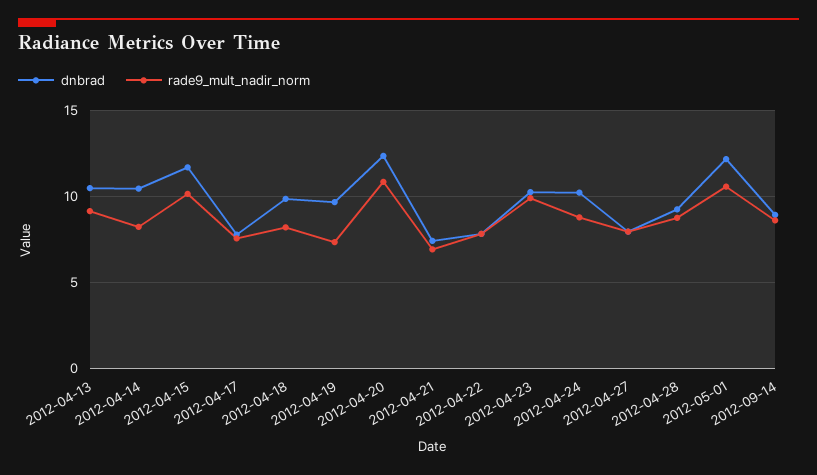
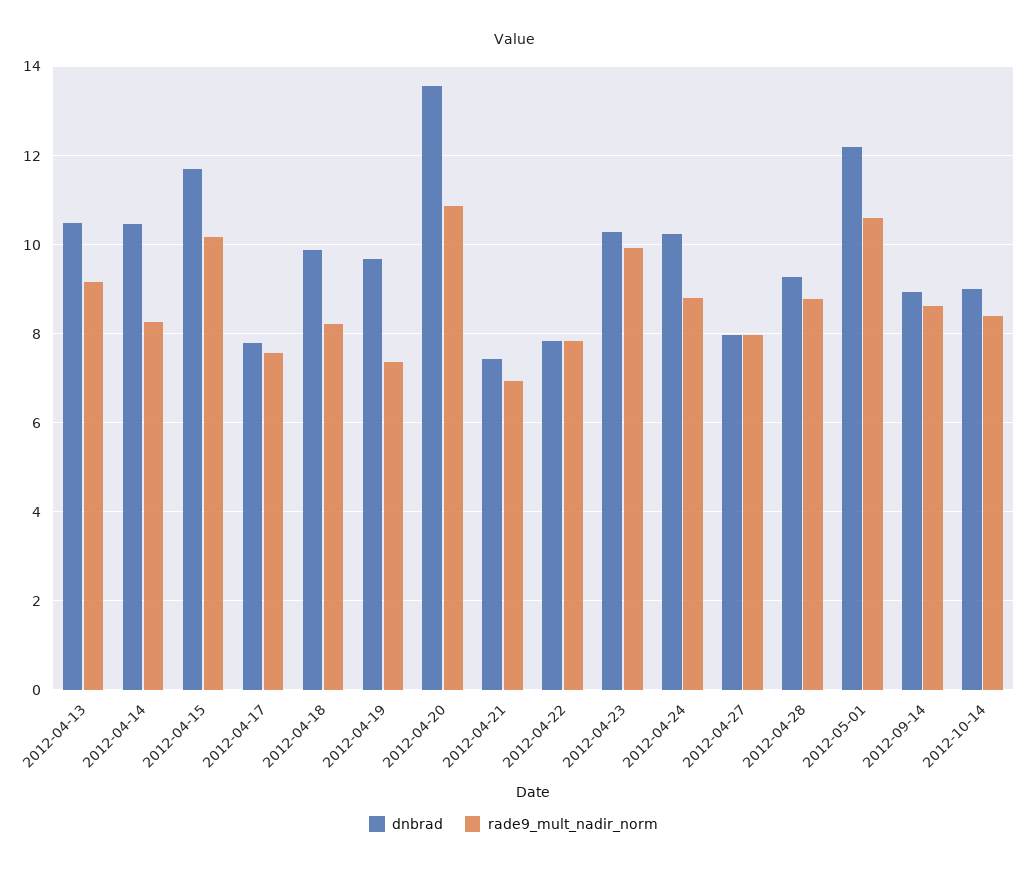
dnbrad, 2012-04-20: 12.5 -> 13.6
dnbrad, 2012-10-14: none -> 9
rade9_mult_nadir_norm, 2012-10-14: none -> 8.4

